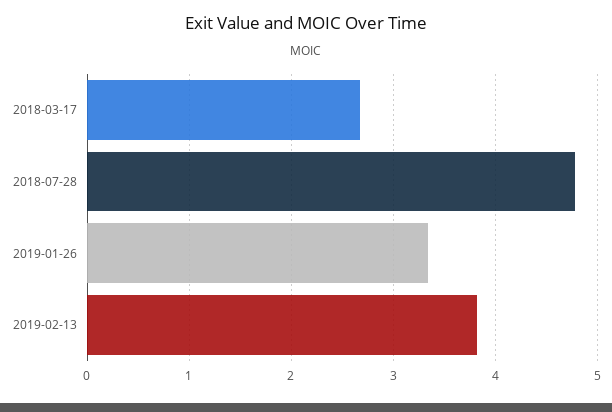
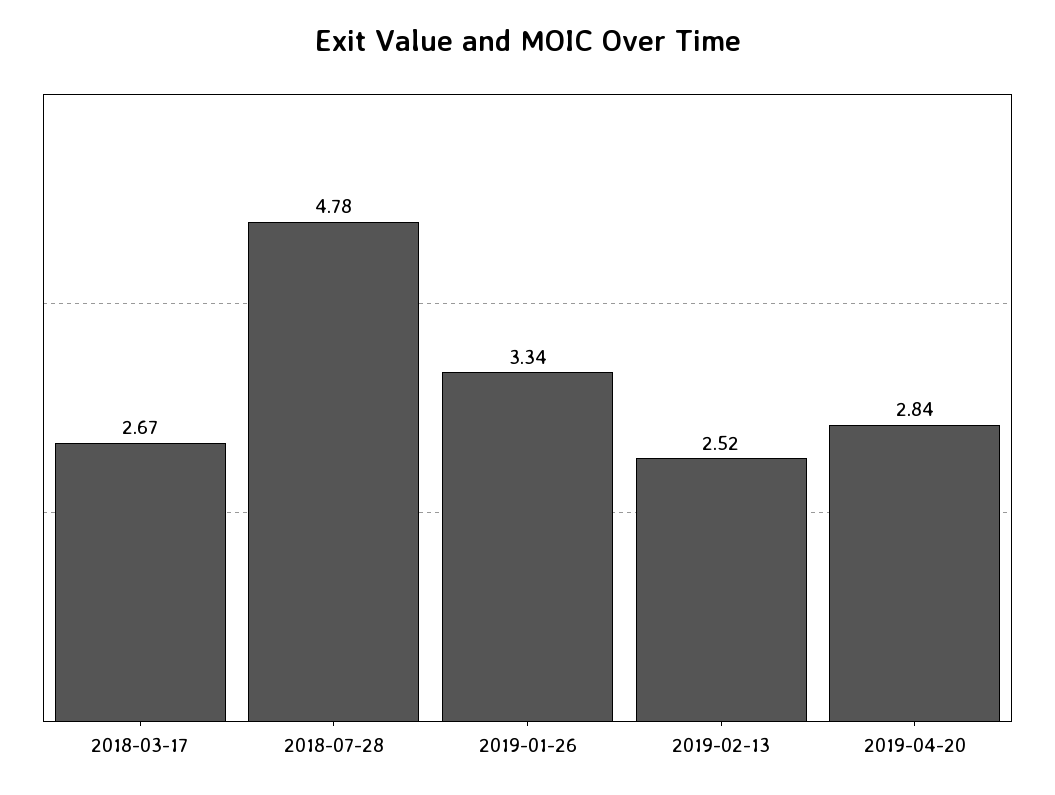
2019-02-13: 3.8 -> 2.52
2019-04-20: none -> 2.84

